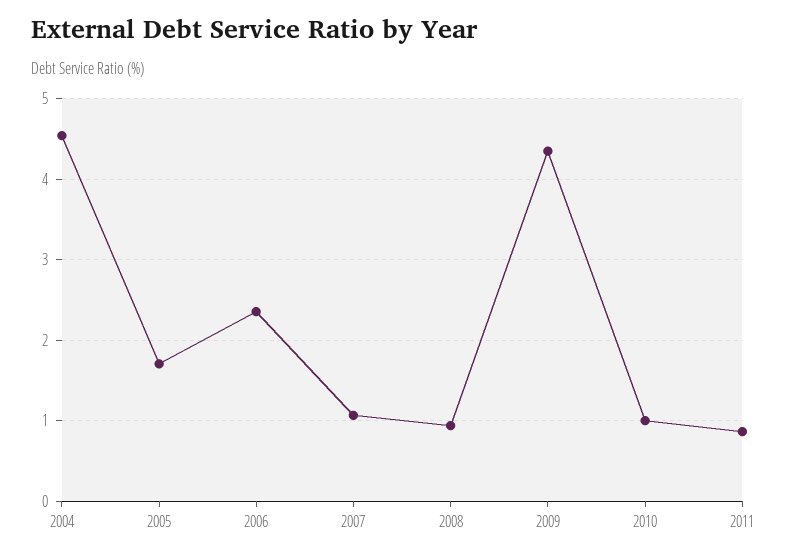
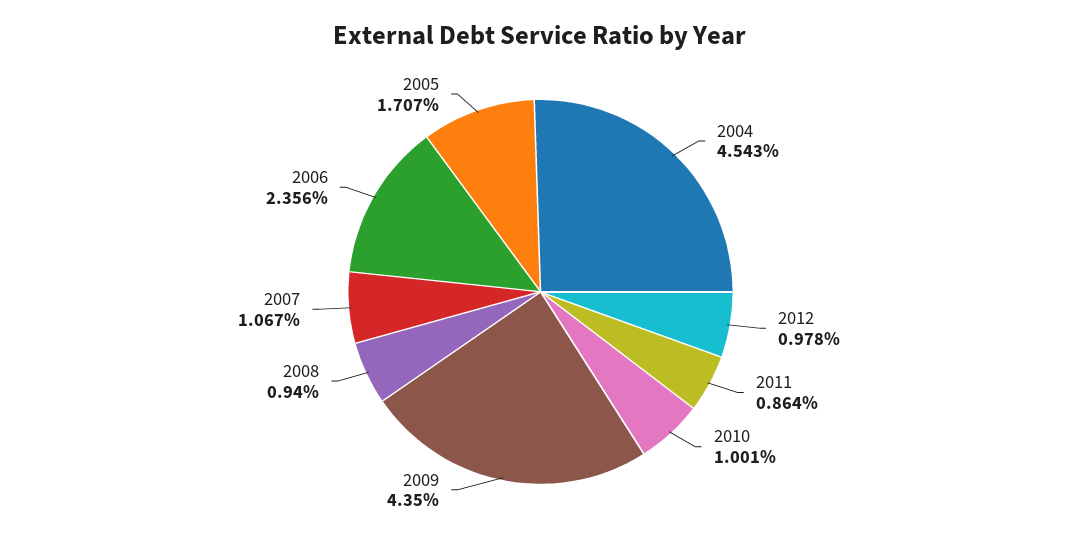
2012: none -> 0.978

